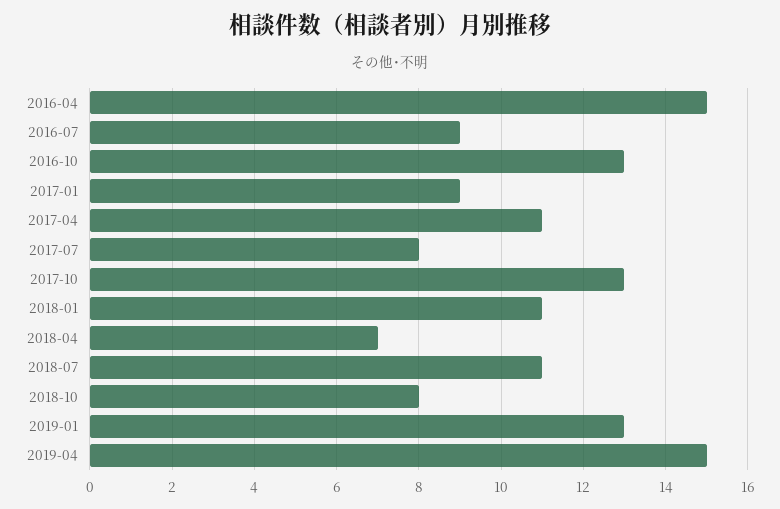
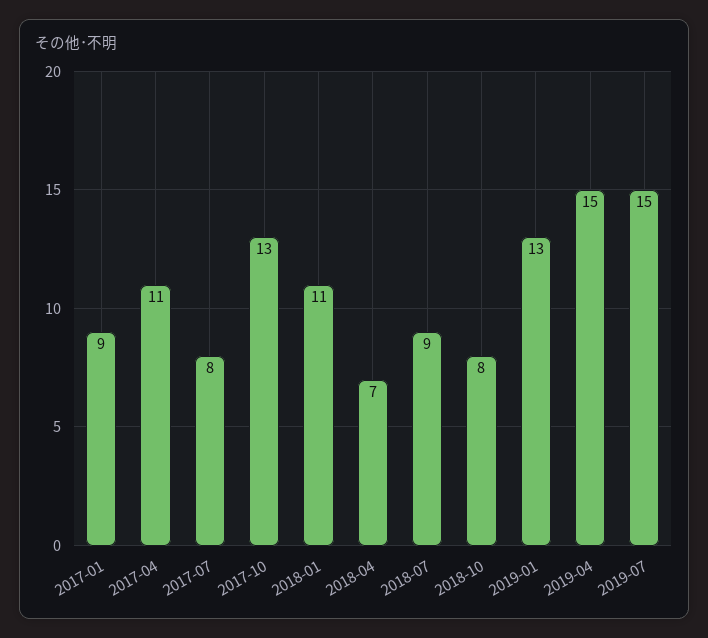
2016-04: 15 -> none
2016-07: 9 -> none
2016-10: 13 -> none
2018-07: 11 -> 9
2019-07: none -> 15

